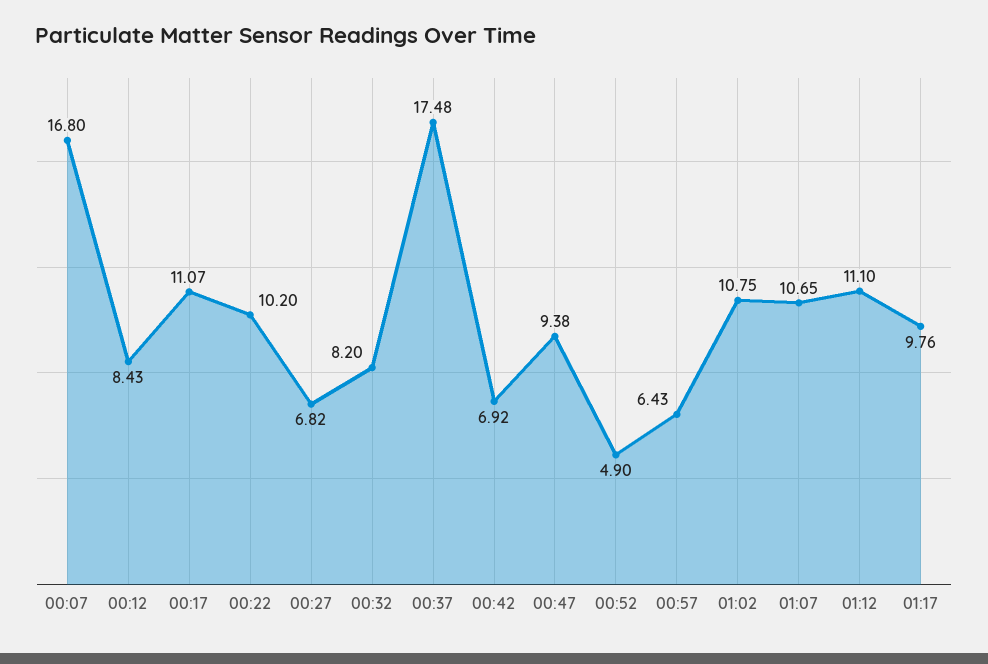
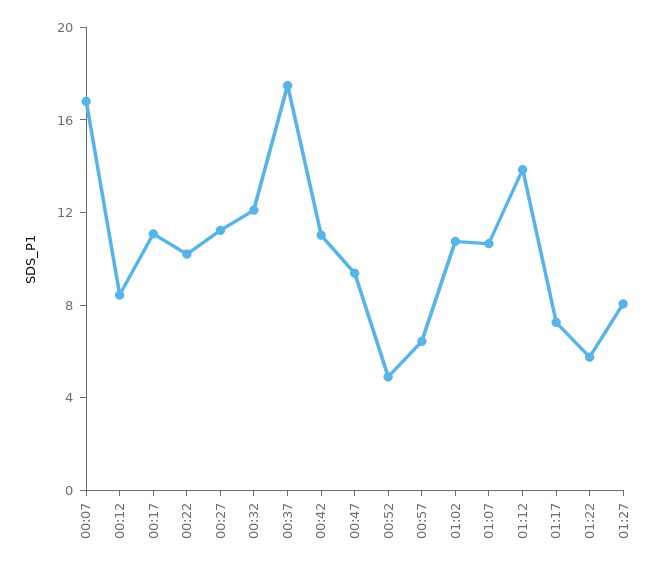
00:27: 6.82 -> 11
00:32: 8.2 -> 12
00:42: 6.92 -> 11
01:12: 11.1 -> 14
01:17: 9.76 -> 7
01:22: none -> 6
01:27: none -> 8

